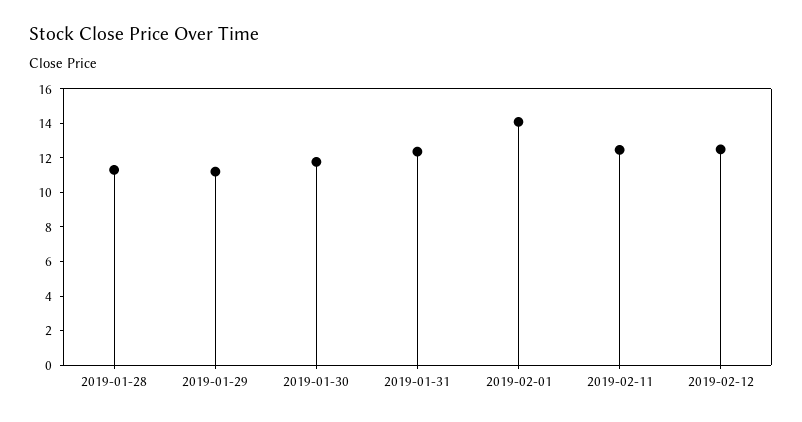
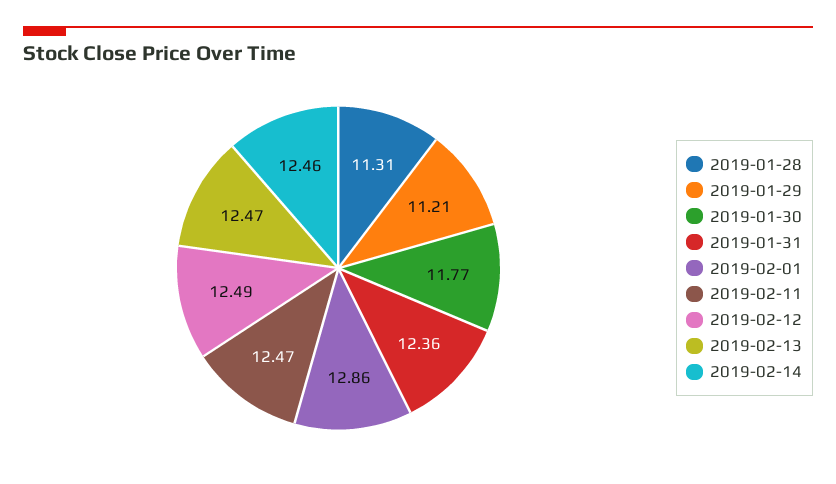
2019-02-01: 14 -> 12.86
2019-02-13: none -> 12.47
2019-02-14: none -> 12.46

